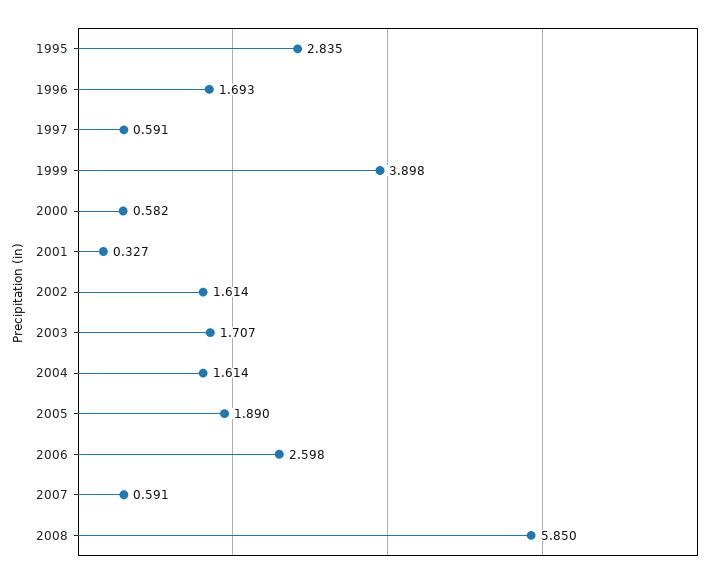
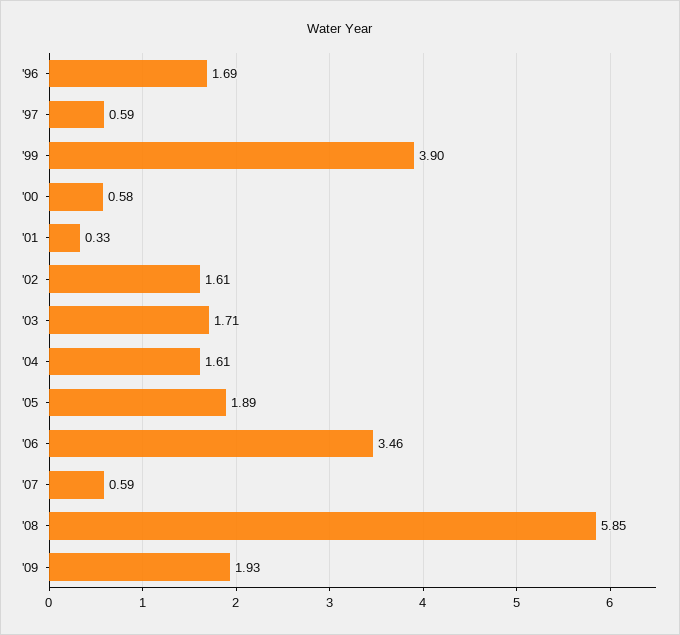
1995: 2.835 -> none
2006: 2.598 -> 3.46
'09: none -> 1.93

